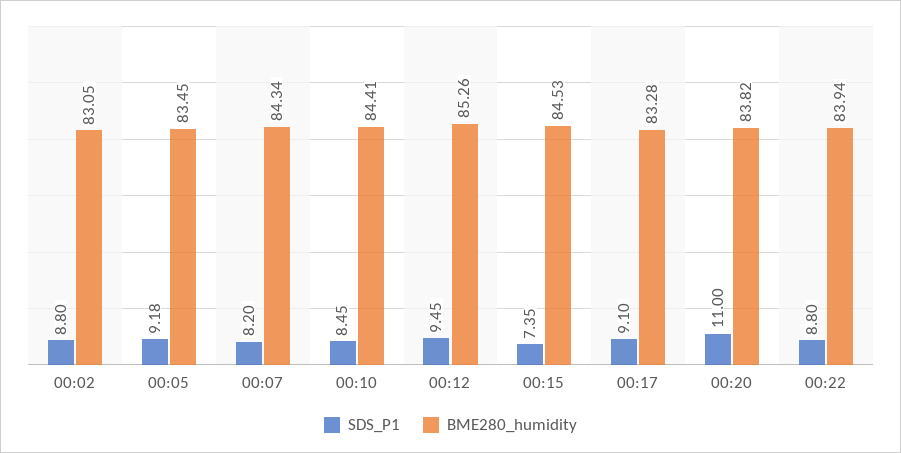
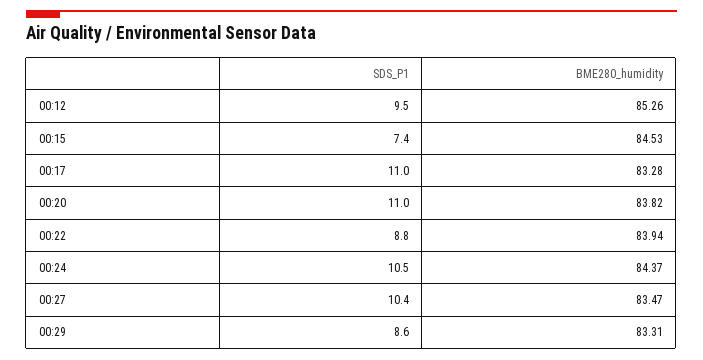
SDS_P1, 00:02: 8.8 -> none
BME280_humidity, 00:02: 83.05 -> none
SDS_P1, 00:05: 9.18 -> none
BME280_humidity, 00:05: 83.45 -> none
SDS_P1, 00:07: 8.2 -> none
BME280_humidity, 00:07: 84.34 -> none
SDS_P1, 00:10: 8.45 -> none
BME280_humidity, 00:10: 84.41 -> none
SDS_P1, 00:17: 9.1 -> 11
SDS_P1, 00:24: none -> 10.5
BME280_humidity, 00:24: none -> 84.37
SDS_P1, 00:27: none -> 10.4
BME280_humidity, 00:27: none -> 83.47
SDS_P1, 00:29: none -> 8.6
BME280_humidity, 00:29: none -> 83.31

